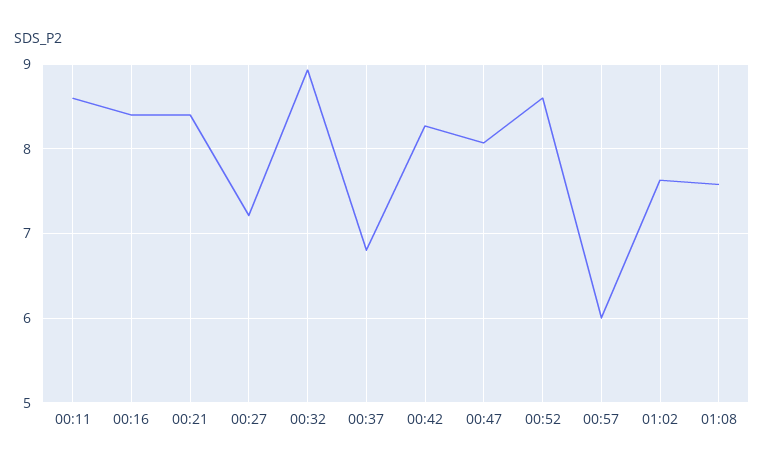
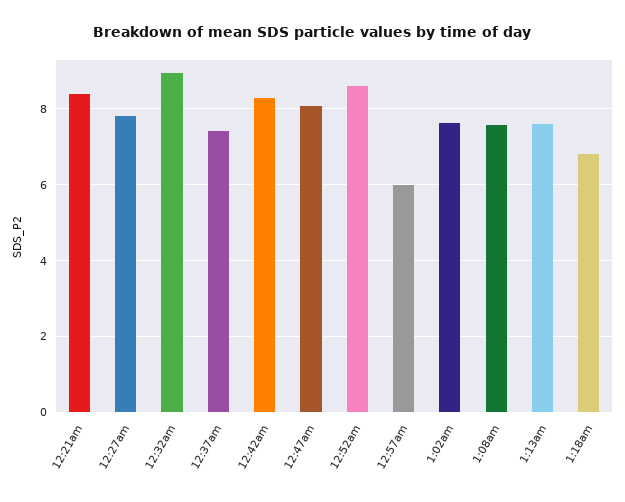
00:11: 8.6 -> none
00:16: 8.4 -> none
00:27: 7.2 -> 7.8
00:37: 6.8 -> 7.4
1:13am: none -> 7.6
1:18am: none -> 6.8

